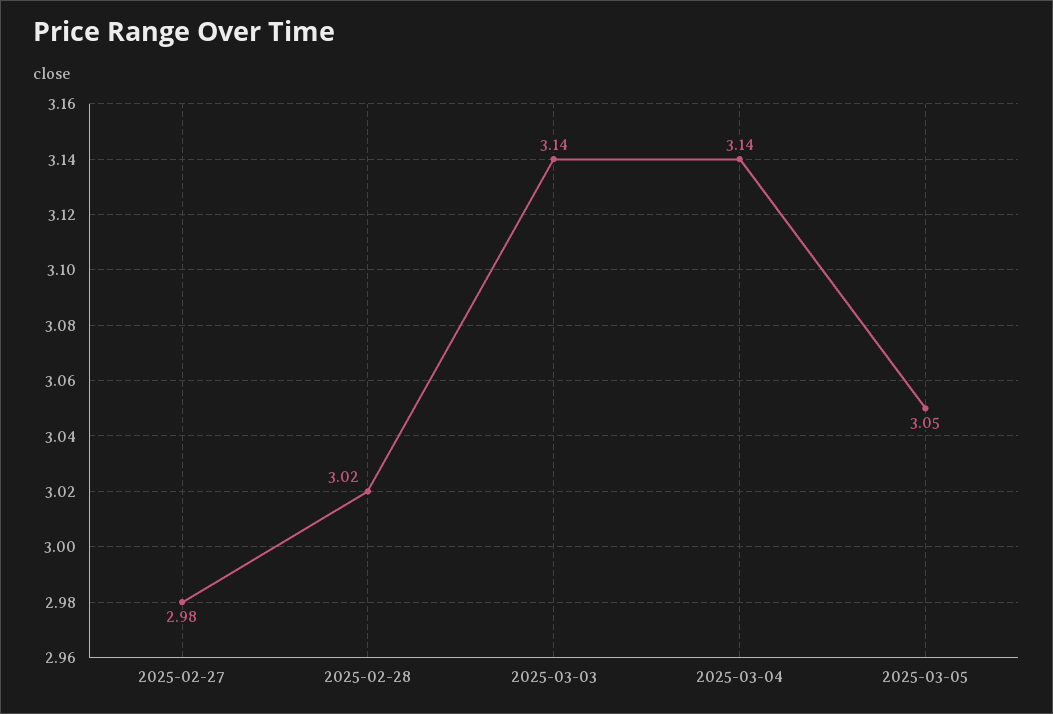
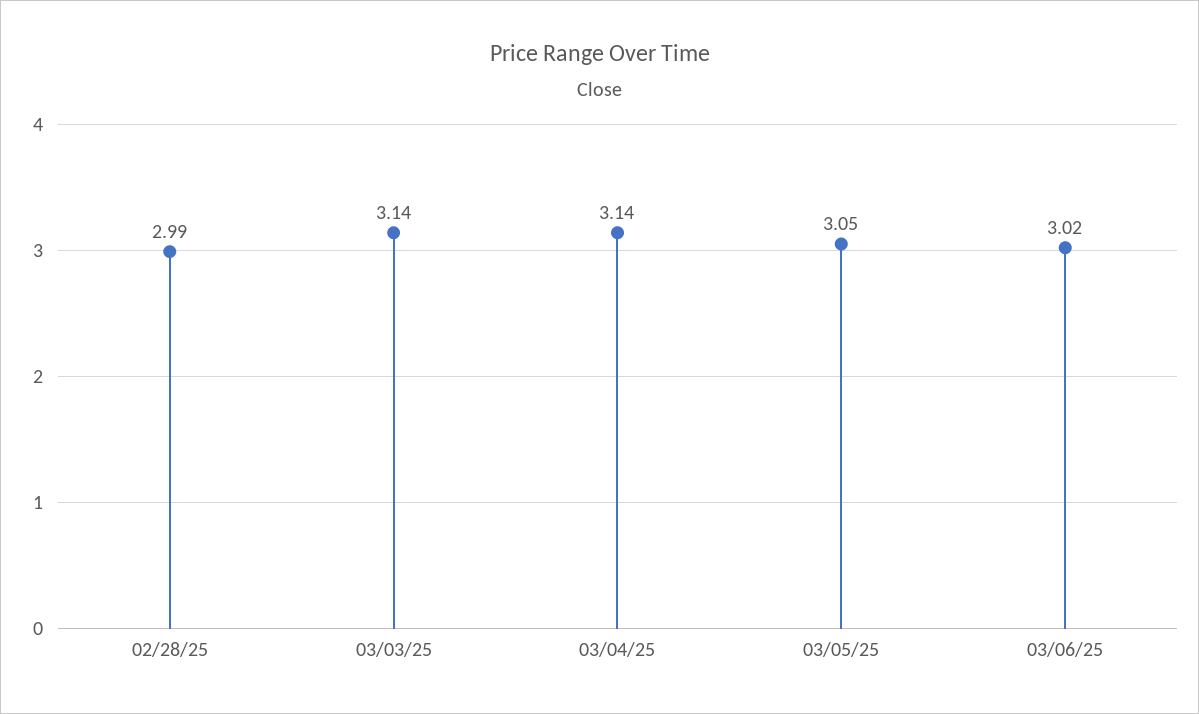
2025-02-27: 2.98 -> none
2025-02-28: 3.02 -> 2.99
03/06/25: none -> 3.02

